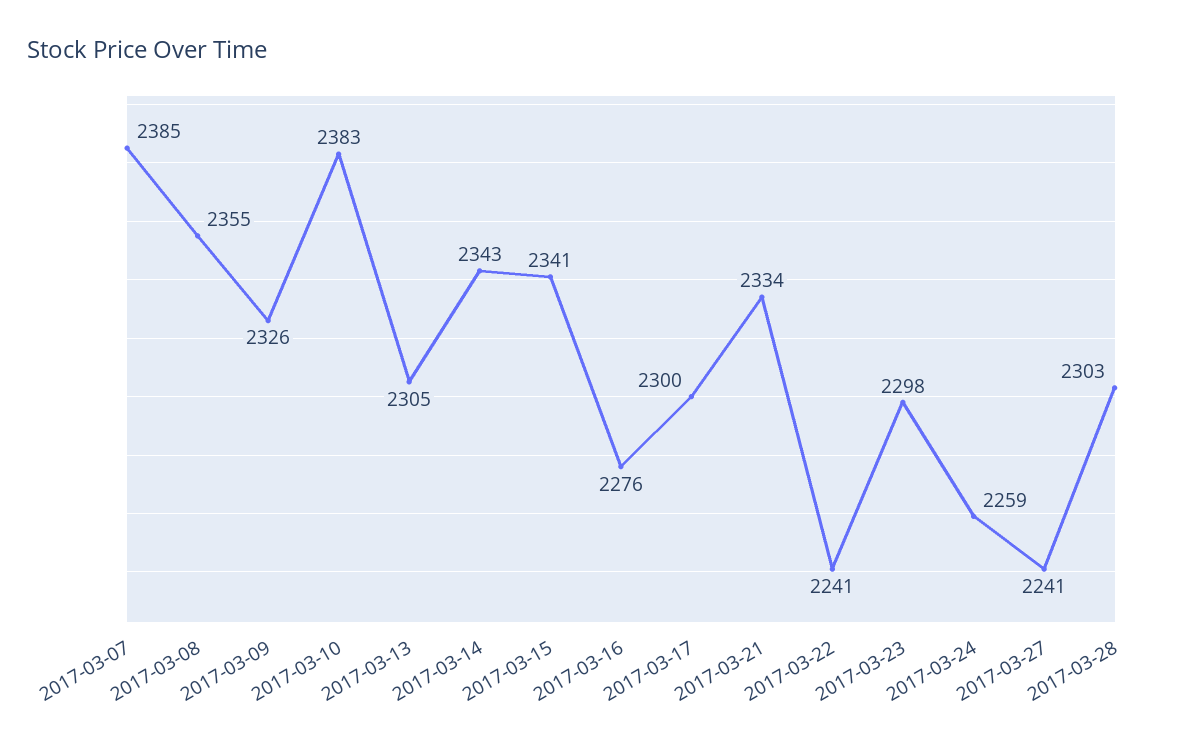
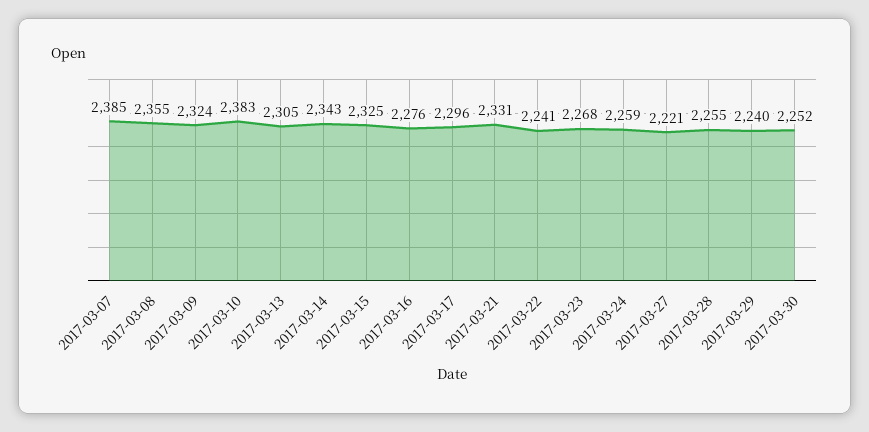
2017-03-09: 2326 -> 2324
2017-03-15: 2341 -> 2325
2017-03-17: 2300 -> 2296
2017-03-21: 2334 -> 2331
2017-03-23: 2298 -> 2268
2017-03-27: 2241 -> 2221
2017-03-28: 2303 -> 2255
2017-03-29: none -> 2240
2017-03-30: none -> 2252

